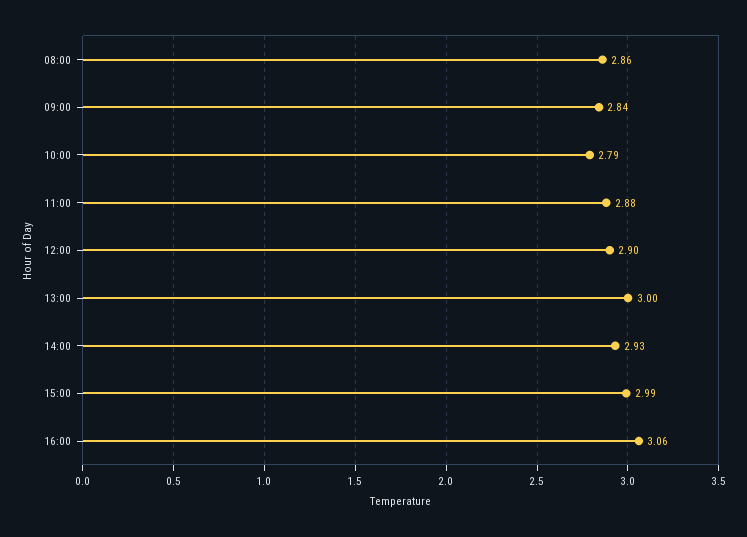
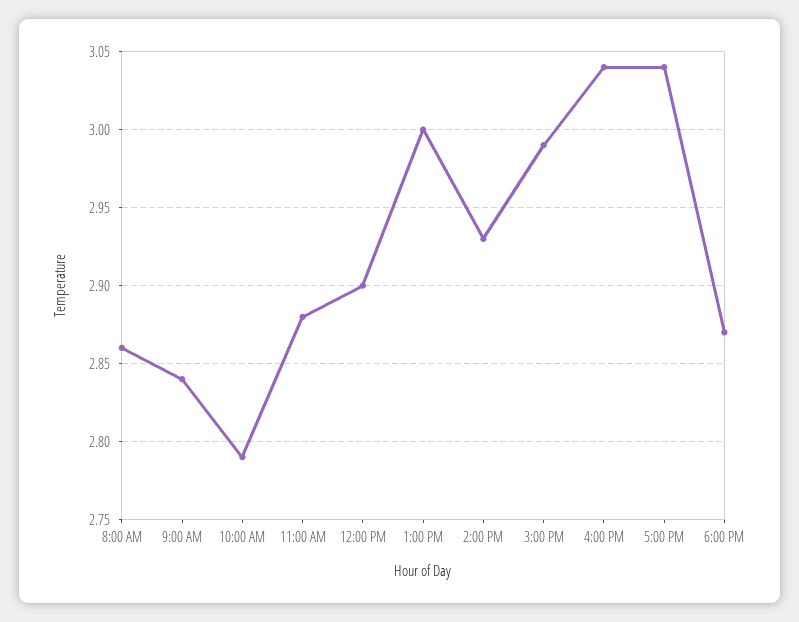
16:00: 3.06 -> 3.04
5:00 PM: none -> 3.04
6:00 PM: none -> 2.87

